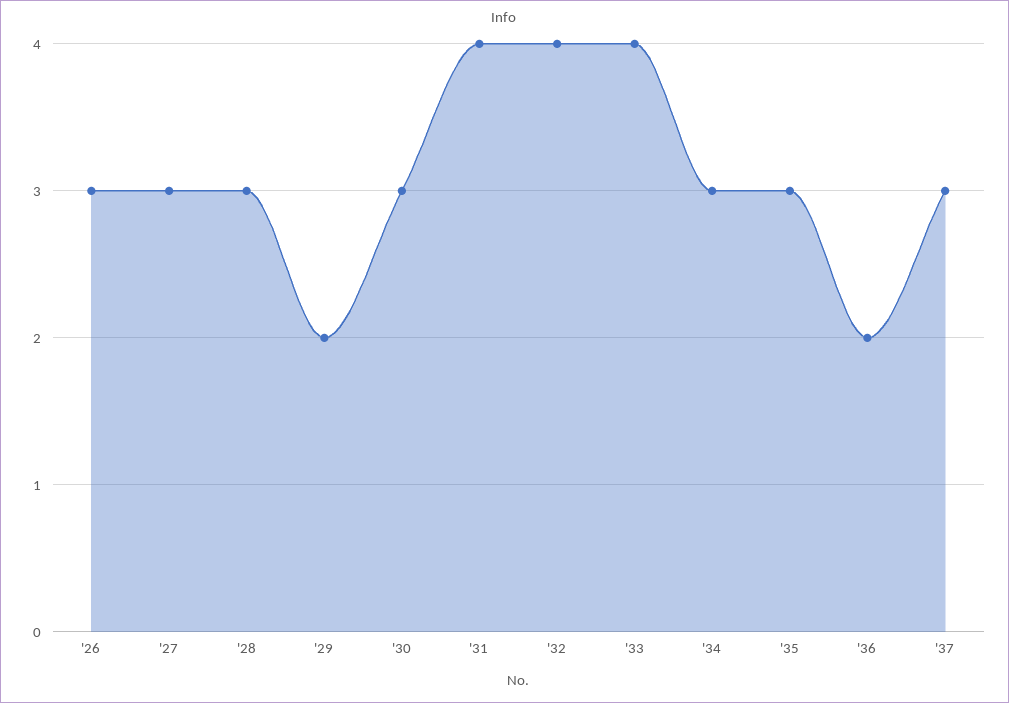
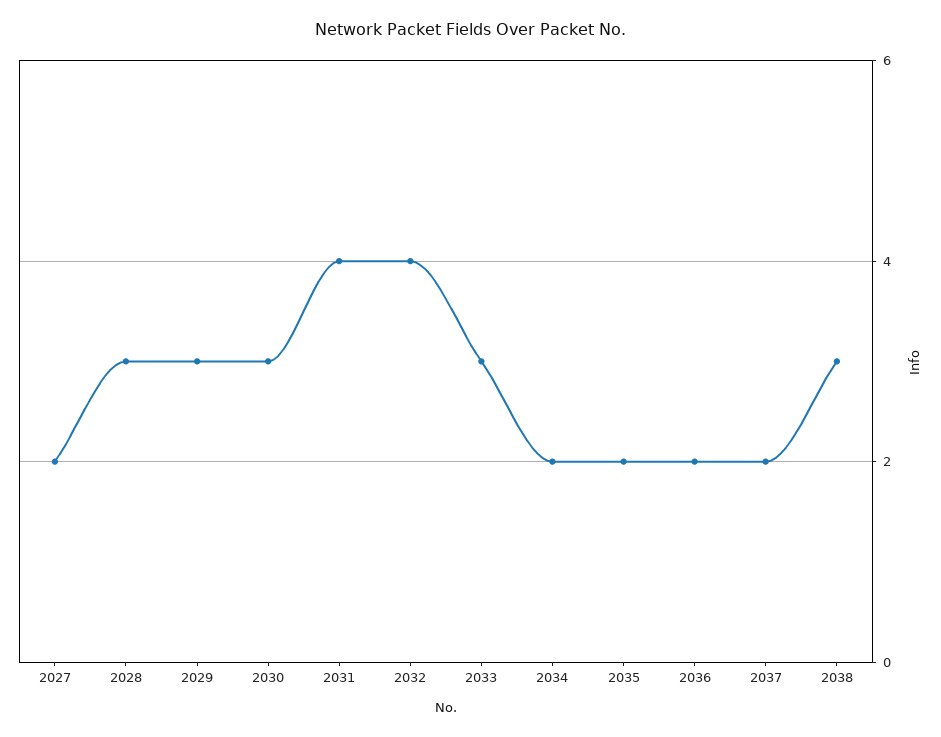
'26: 3 -> none
'27: 3 -> 2
'29: 2 -> 3
'33: 4 -> 3
'34: 3 -> 2
'35: 3 -> 2
'37: 3 -> 2
2038: none -> 3

